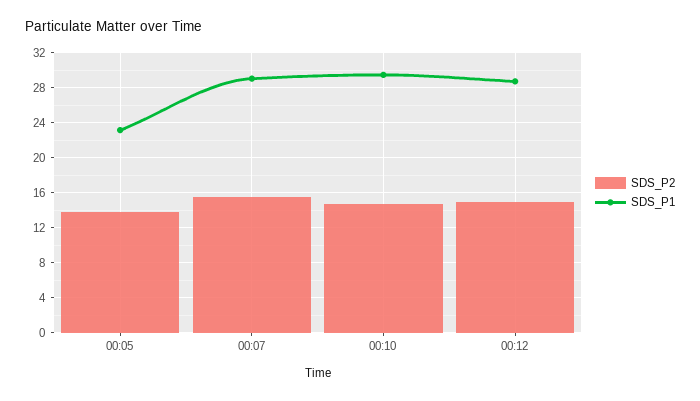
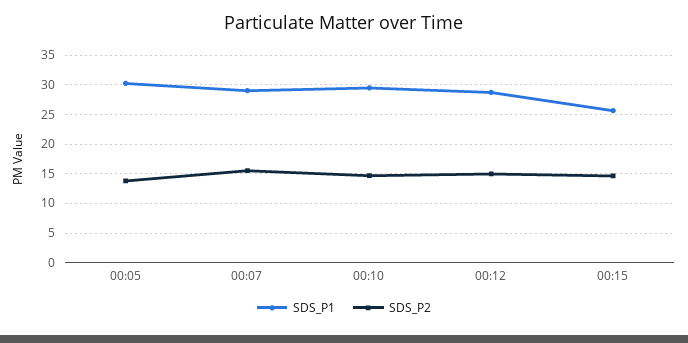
SDS_P1, 00:05: 23 -> 30
SDS_P1, 00:15: none -> 25
SDS_P2, 00:15: none -> 15

